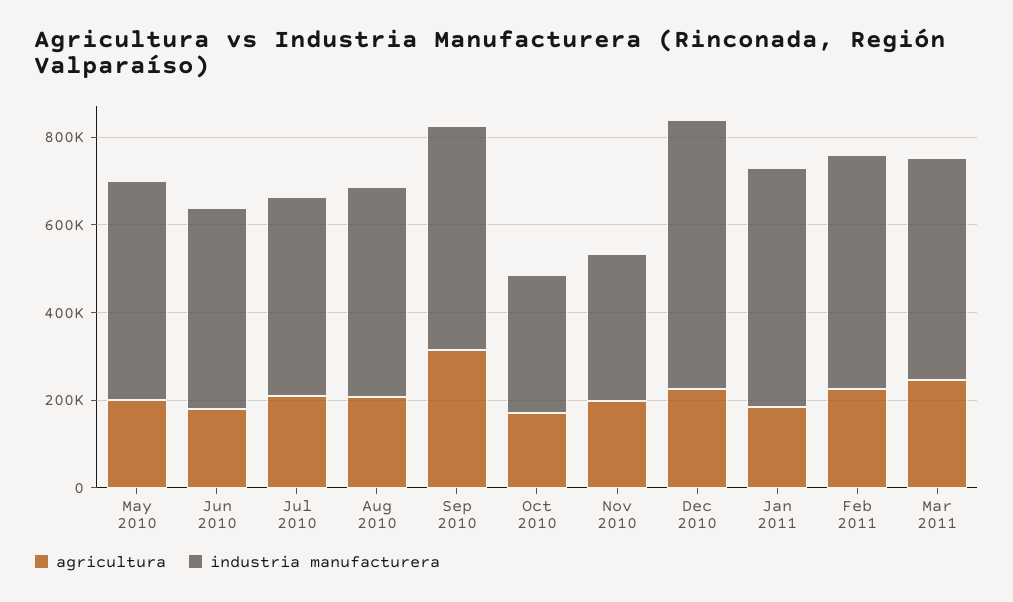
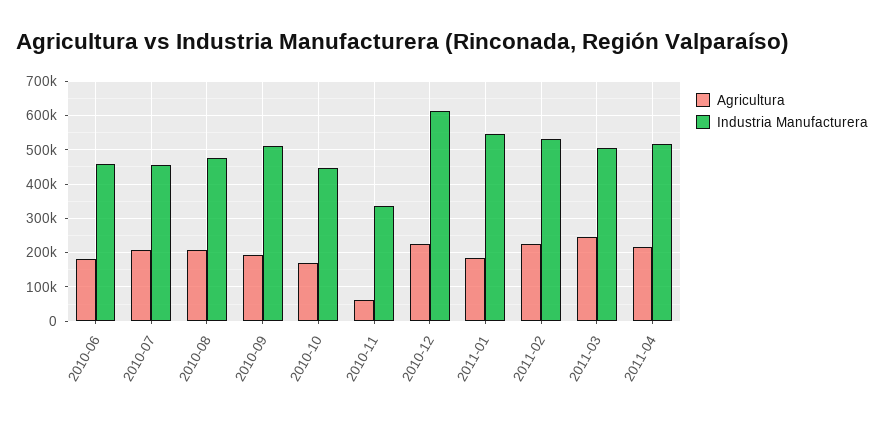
agricultura, May 2010: 200000 -> none
industria manufacturera, May 2010: 500000 -> none
agricultura, Sep 2010: 300000 -> 200000
industria manufacturera, Oct 2010: 300000 -> 440000
agricultura, Nov 2010: 200000 -> 60000
agricultura, 2011-04: none -> 220000
industria manufacturera, 2011-04: none -> 520000

